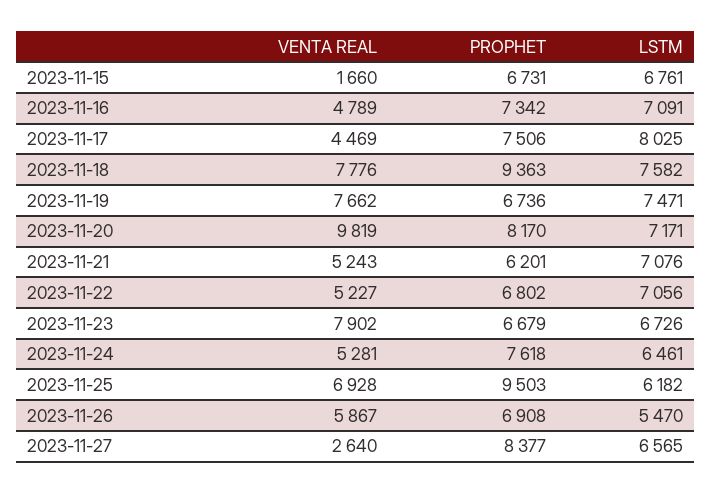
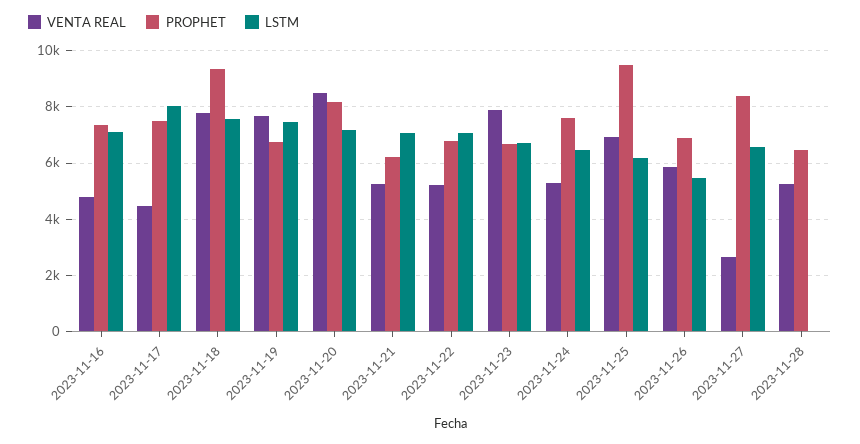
VENTA REAL, 2023-11-15: 1660 -> none
PROPHET, 2023-11-15: 6731 -> none
LSTM, 2023-11-15: 6761 -> none
VENTA REAL, 2023-11-20: 9819 -> 8500
VENTA REAL, 2023-11-28: none -> 5250
PROPHET, 2023-11-28: none -> 6500
LSTM, 2023-11-28: none -> 0

